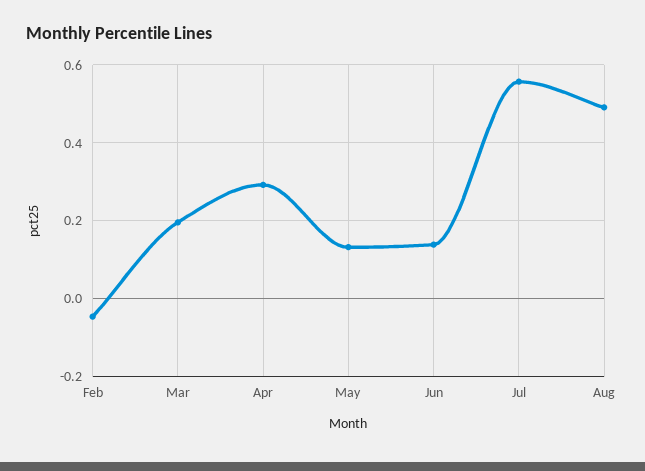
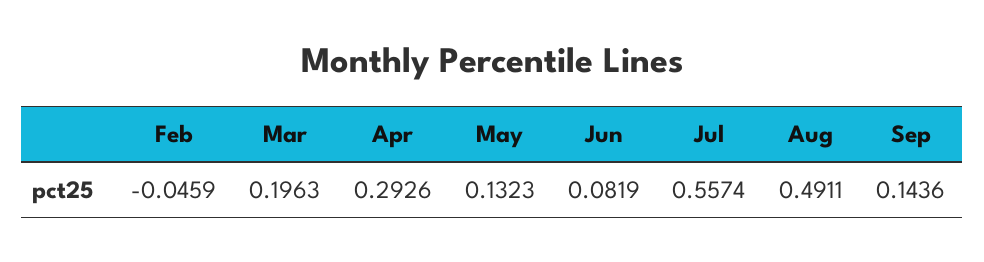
Jun: 0.14 -> 0.0819
Sep: none -> 0.1436

